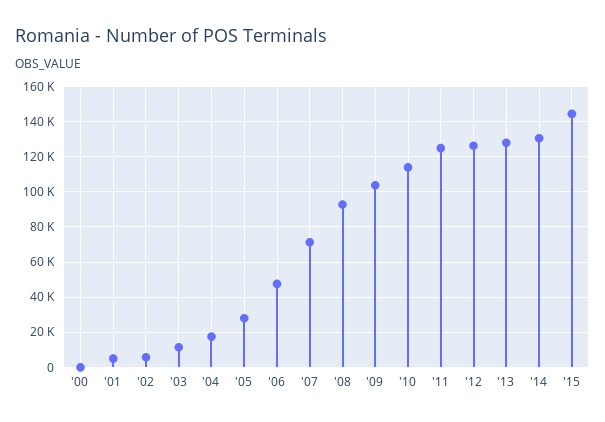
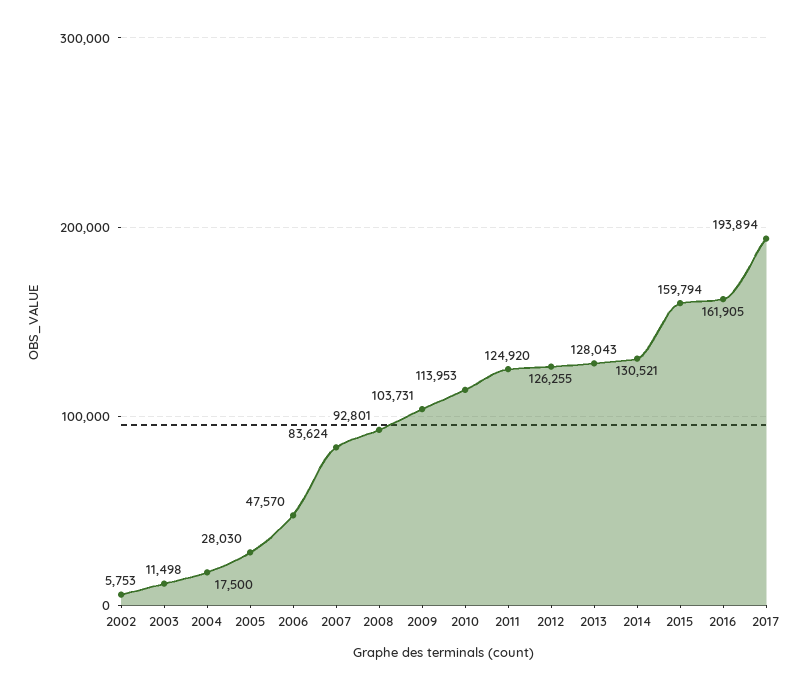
'00: 0 -> none
'01: 5000 -> none
'07: 70000 -> 83624
'15: 145000 -> 159794
2016: none -> 161905
2017: none -> 193894

